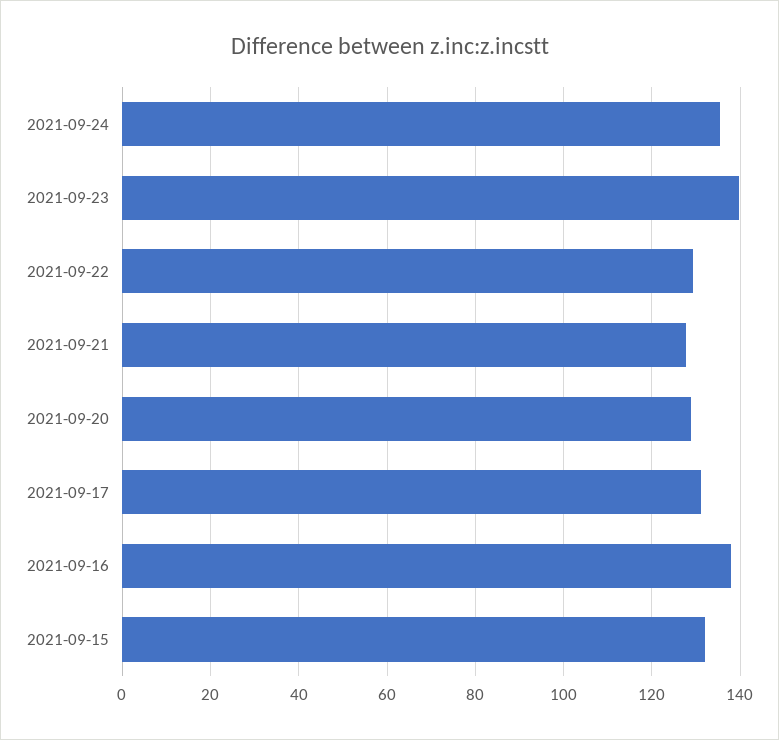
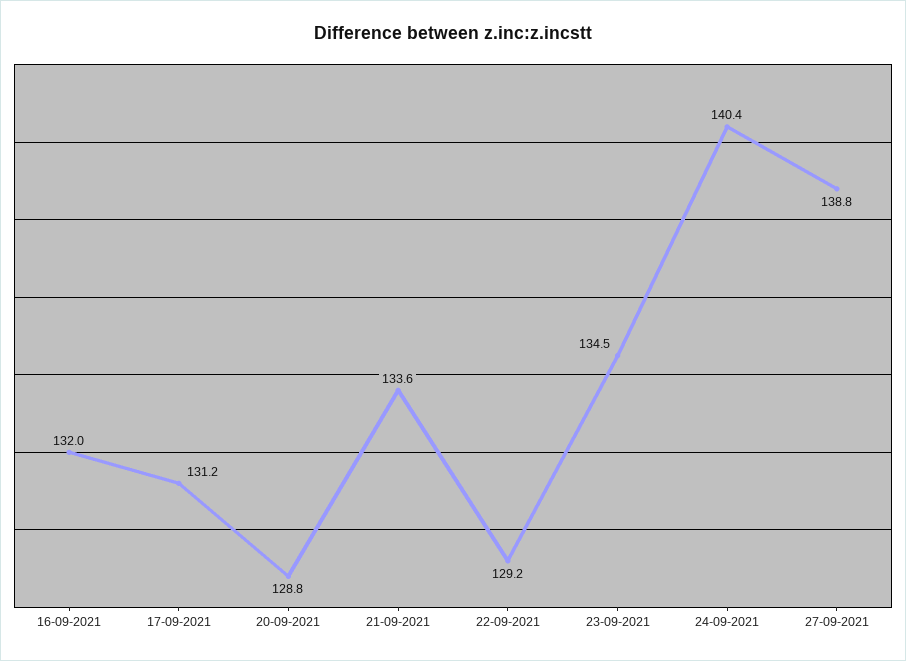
2021-09-24: 136 -> 140.4
2021-09-23: 140 -> 134.5
2021-09-21: 128 -> 133.6
2021-09-16: 138 -> 132
2021-09-15: 132 -> none
27-09-2021: none -> 138.8

